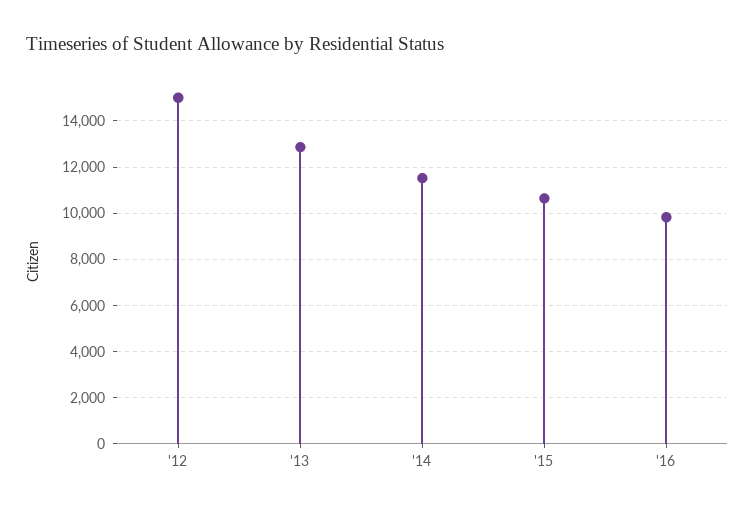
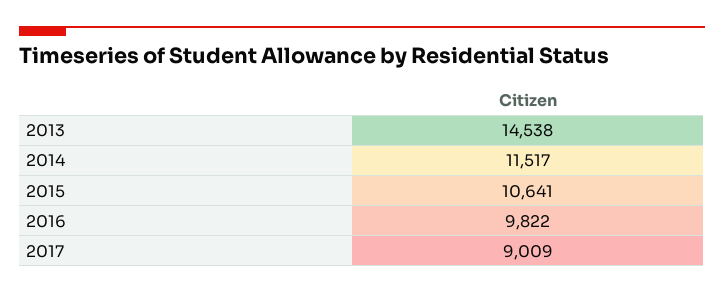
'12: 15000 -> none
'13: 13000 -> 14538
2017: none -> 9009

